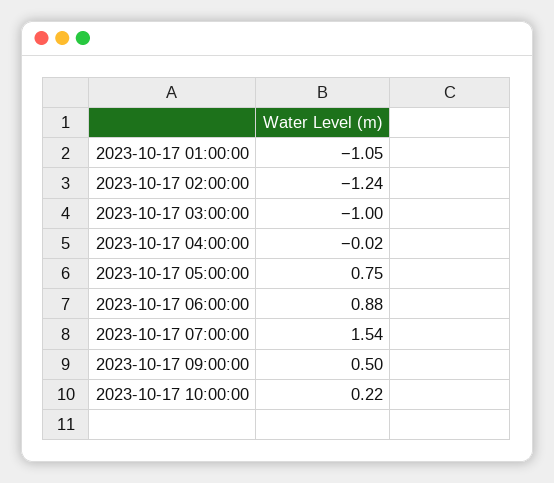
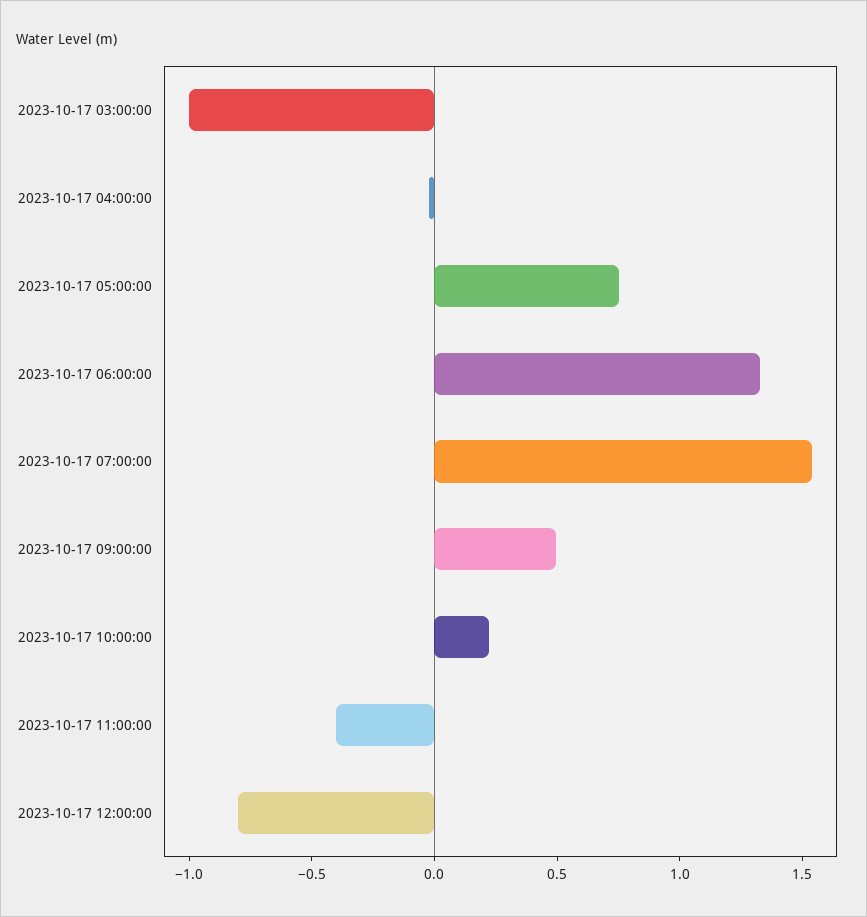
2023-10-17 01:00:00: -1.05 -> none
2023-10-17 02:00:00: -1.24 -> none
2023-10-17 06:00:00: 0.88 -> 1.3
2023-10-17 11:00:00: none -> -0.4
2023-10-17 12:00:00: none -> -0.8

